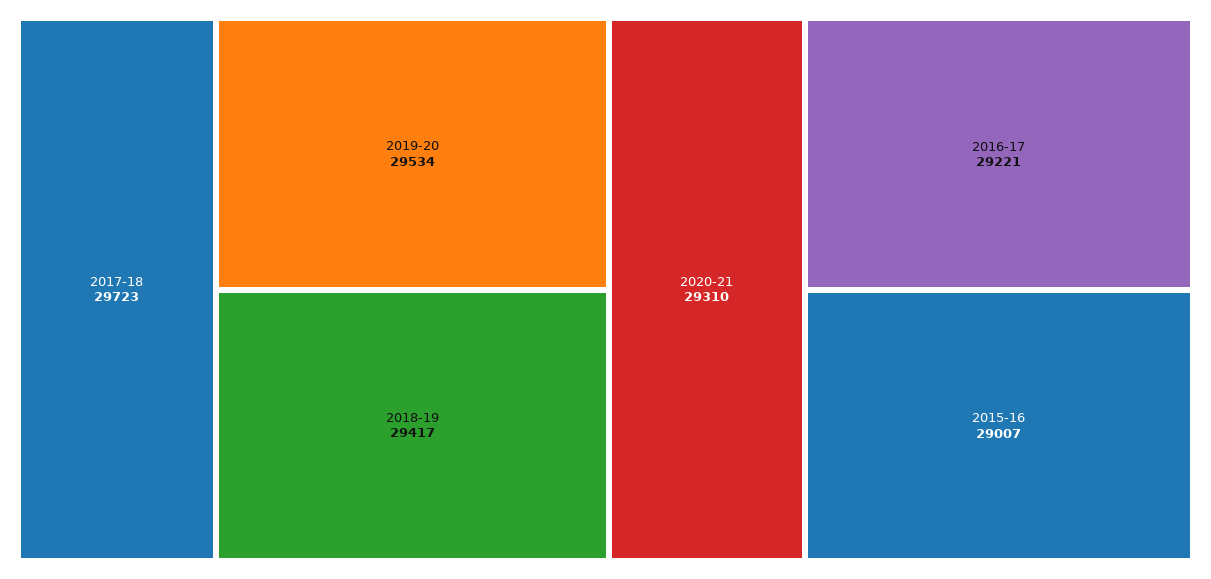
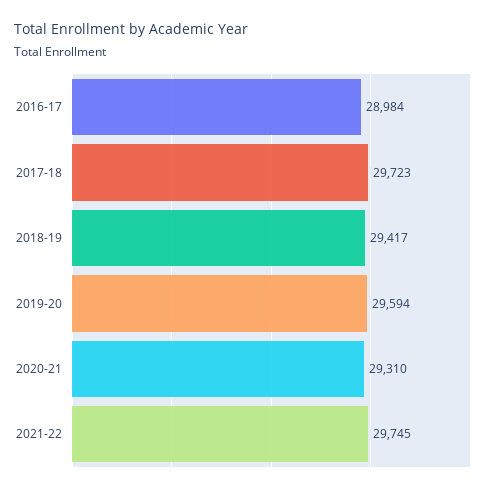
2019-20: 29534 -> 29594
2016-17: 29221 -> 28984
2015-16: 29007 -> none
2021-22: none -> 29745

